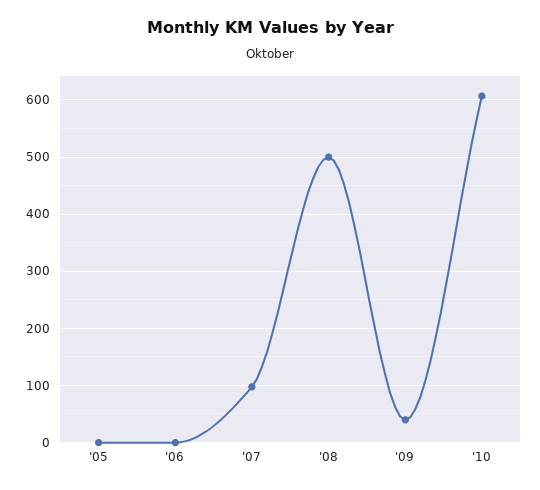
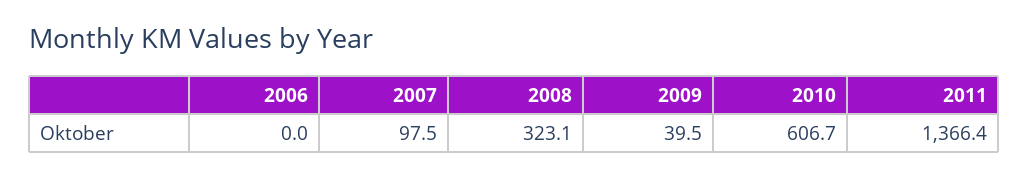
'05: 0 -> none
'08: 500 -> 323.1
2011: none -> 1366.4

